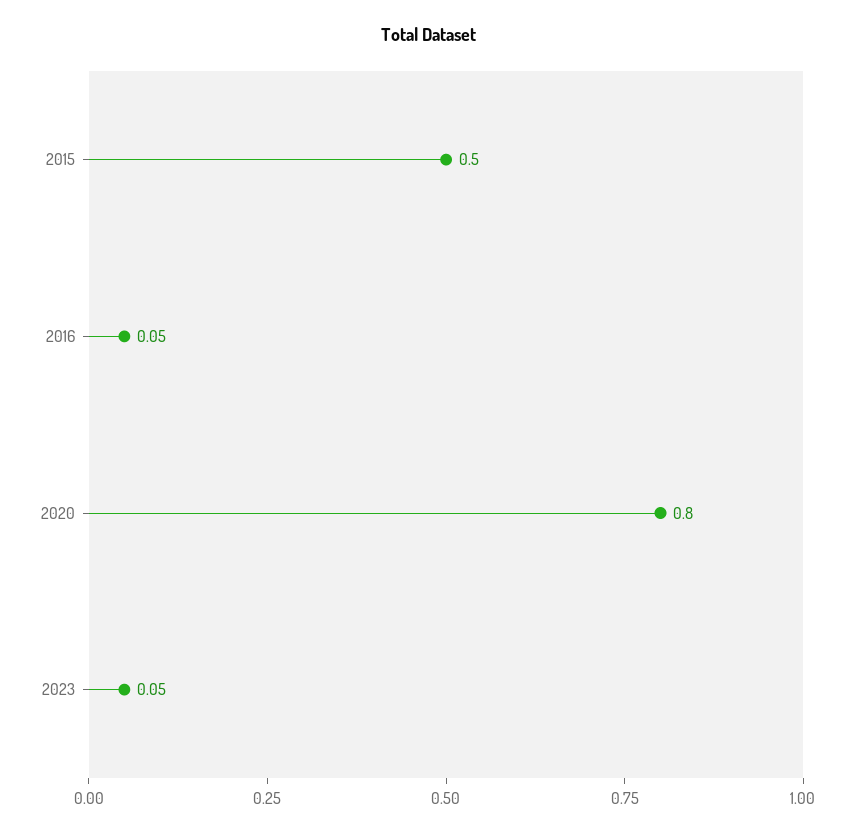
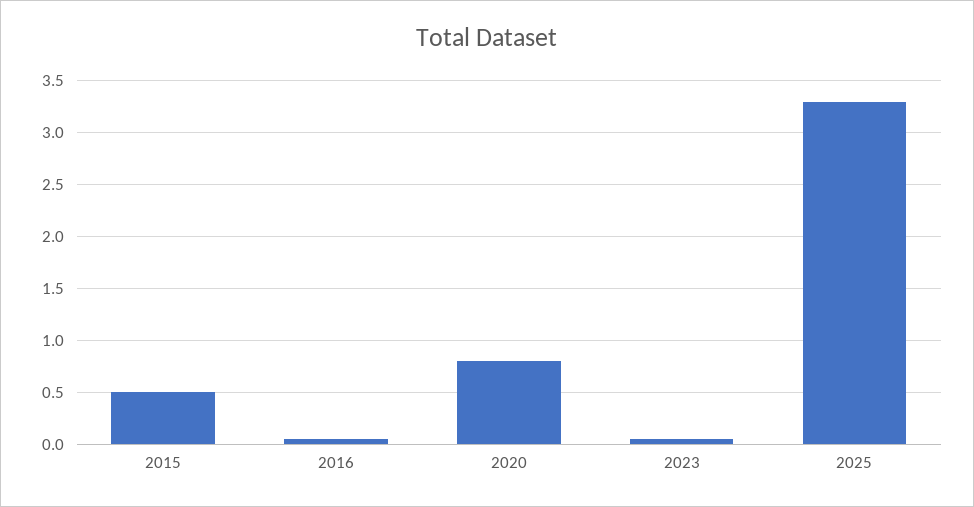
2025: none -> 3.3

